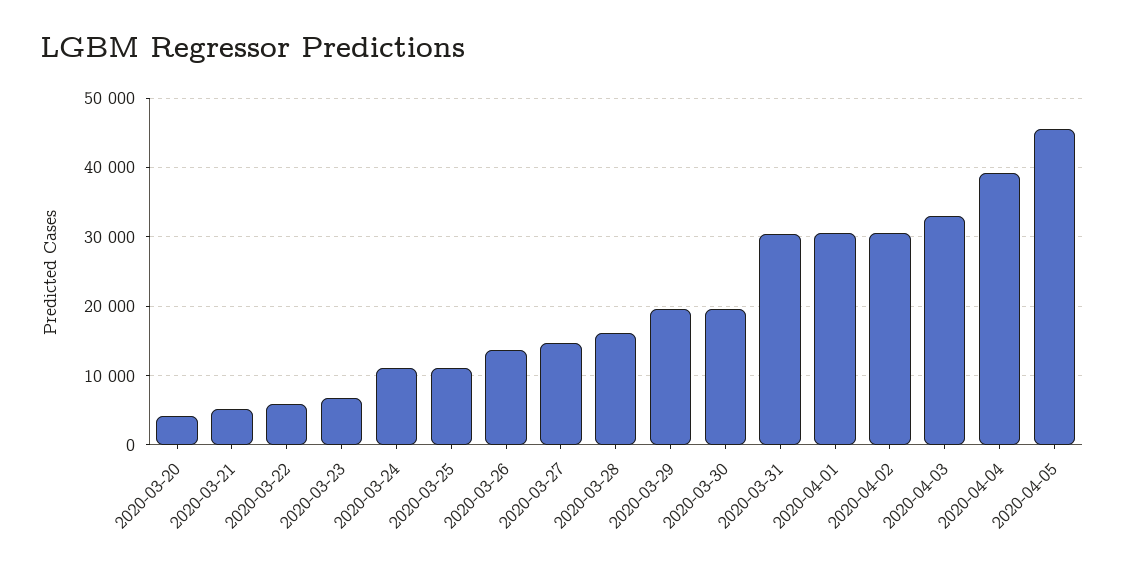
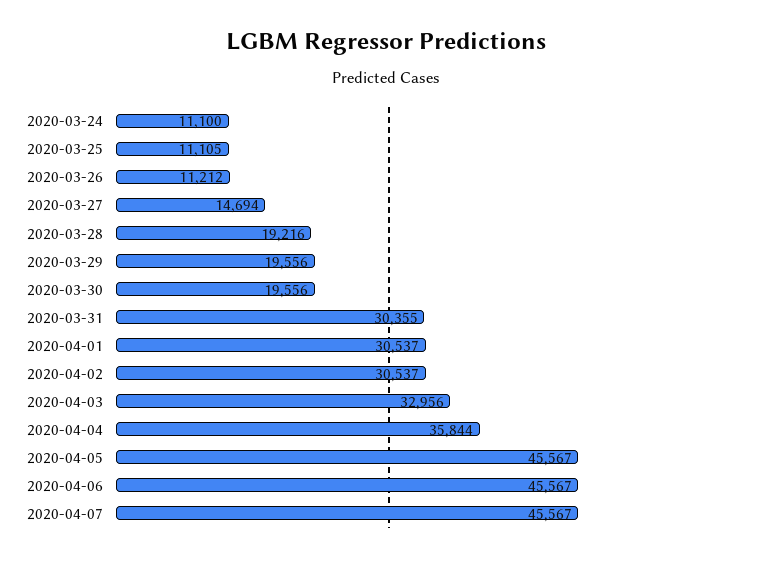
2020-03-20: 4000 -> none
2020-03-21: 5000 -> none
2020-03-22: 6000 -> none
2020-03-23: 7000 -> none
2020-03-26: 14000 -> 11212
2020-03-28: 16000 -> 19216
2020-04-04: 39000 -> 35844
2020-04-06: none -> 45567
2020-04-07: none -> 45567

